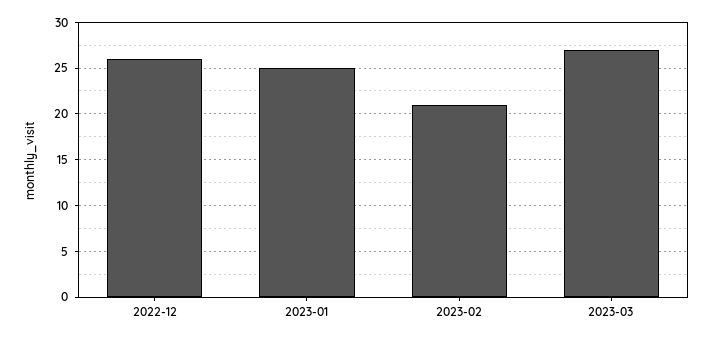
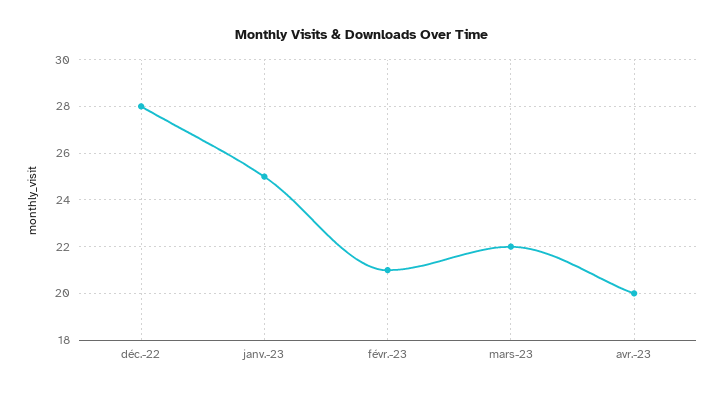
2022-12: 26 -> 28
2023-03: 27 -> 22
avr.-23: none -> 20

